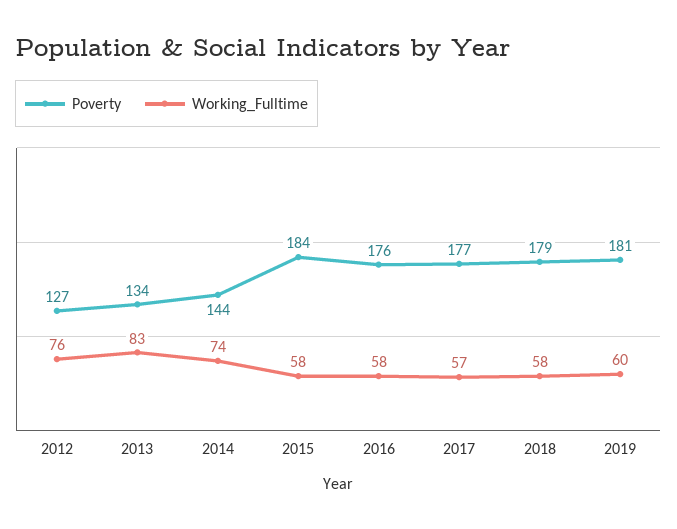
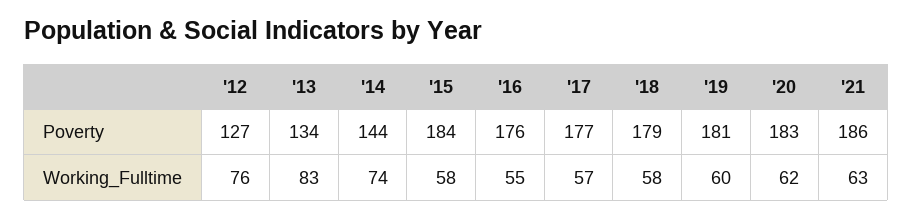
Working_Fulltime, 2016: 58 -> 55
Poverty, '20: none -> 183
Poverty, '21: none -> 186
Working_Fulltime, '20: none -> 62
Working_Fulltime, '21: none -> 63

